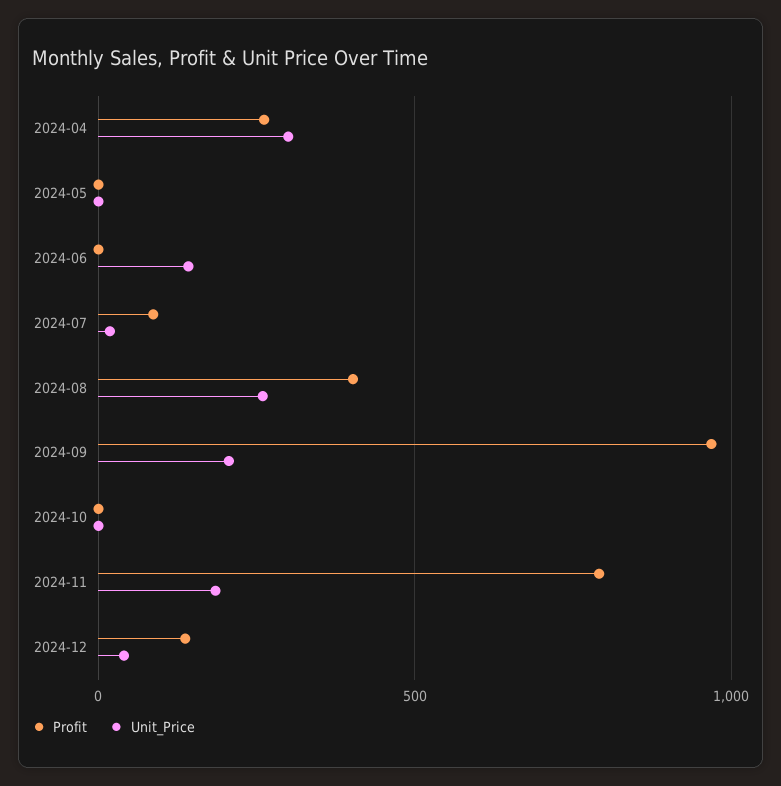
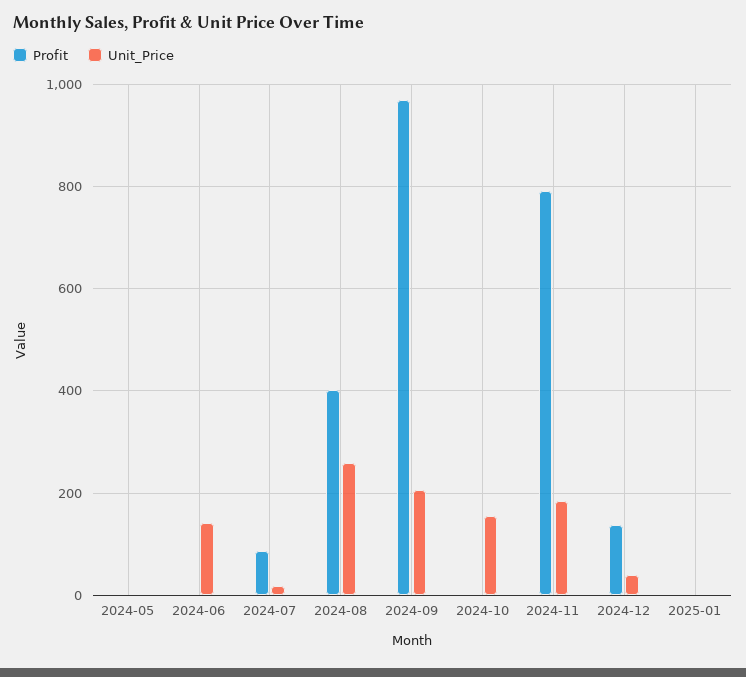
Profit, 2024-04: 250 -> none
Unit_Price, 2024-04: 300 -> none
Unit_Price, 2024-10: 0 -> 160
Profit, 2025-01: none -> 0
Unit_Price, 2025-01: none -> 0

